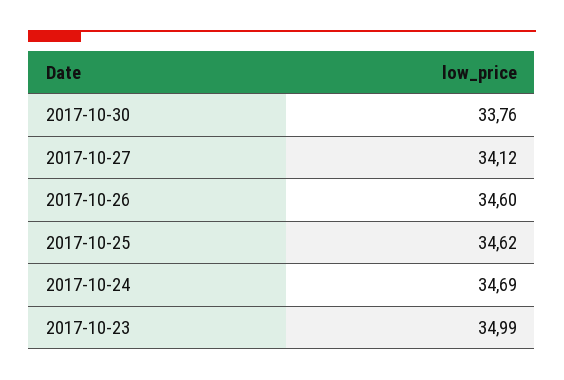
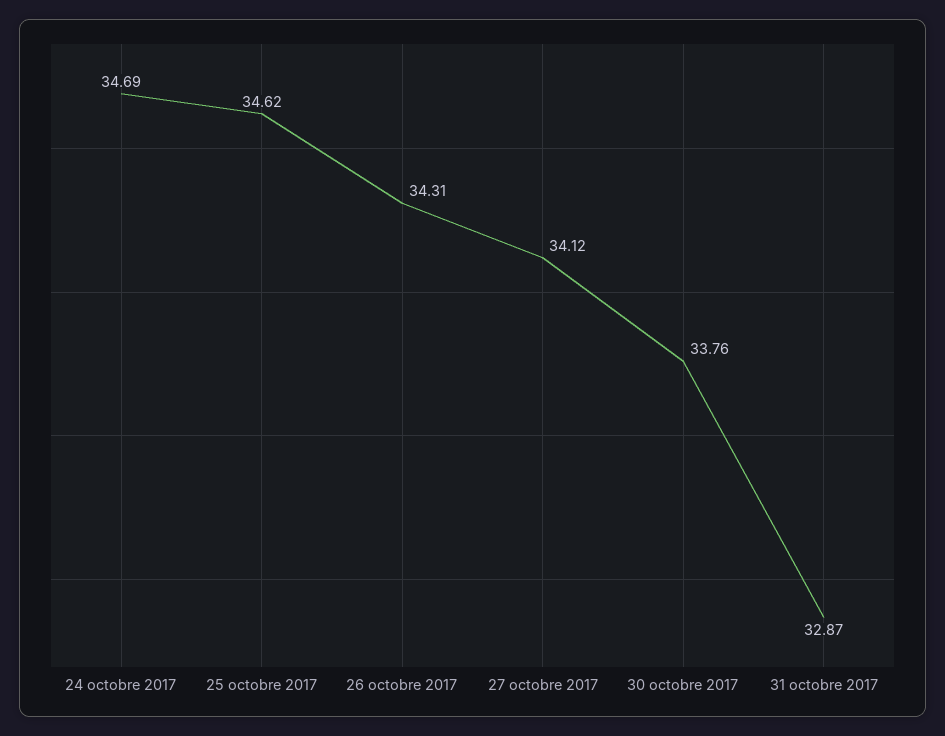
2017-10-26: 34.6 -> 34.31
2017-10-23: 34.99 -> none
31 octobre 2017: none -> 32.87

